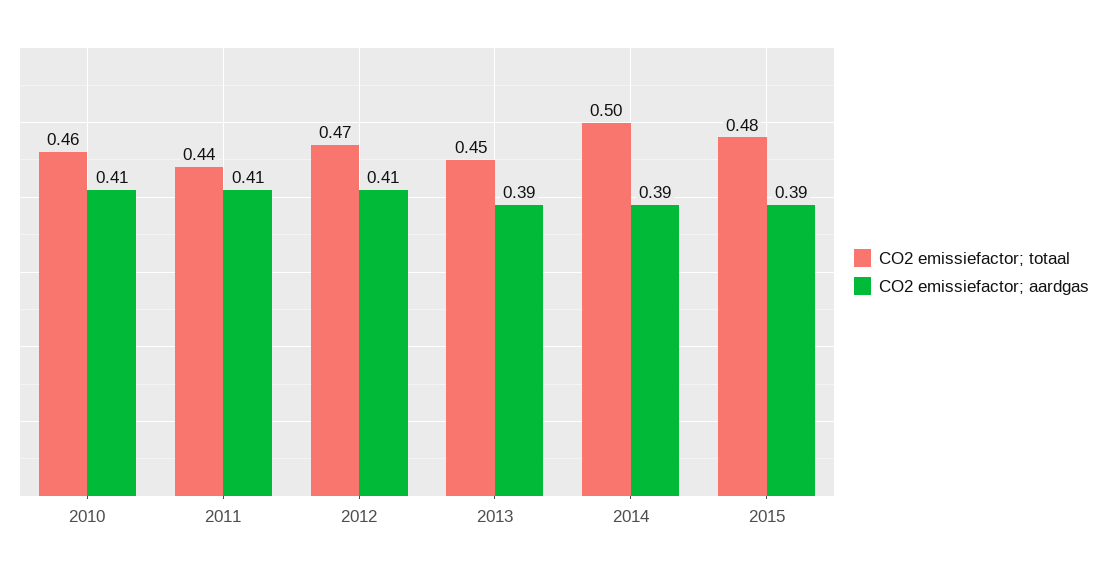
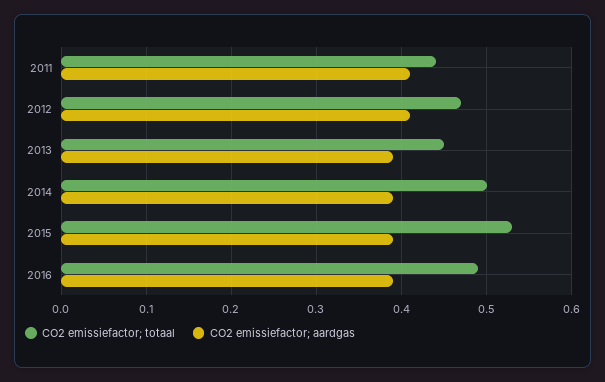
CO2 emissiefactor; totaal, 2010: 0.46 -> none
CO2 emissiefactor; aardgas, 2010: 0.41 -> none
CO2 emissiefactor; totaal, 2015: 0.48 -> 0.53
CO2 emissiefactor; totaal, 2016: none -> 0.49
CO2 emissiefactor; aardgas, 2016: none -> 0.39

